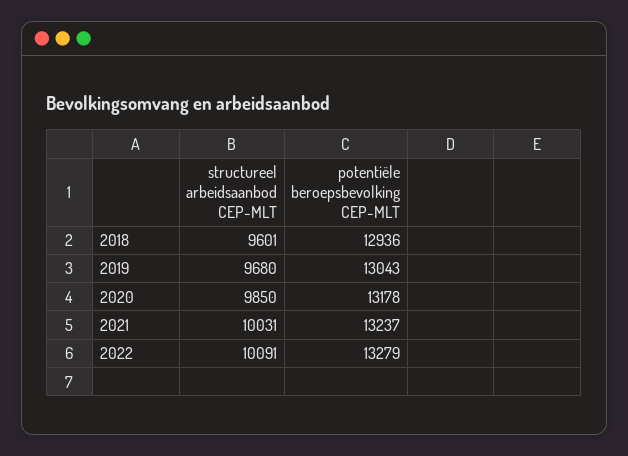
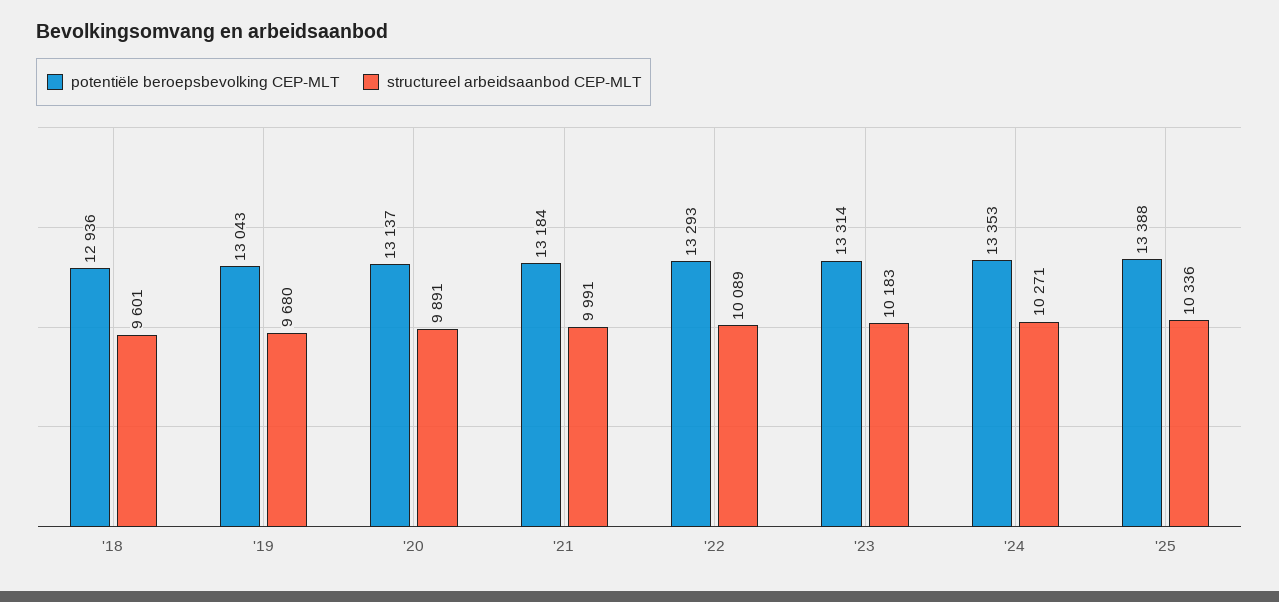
structureel arbeidsaanbod CEP-MLT, 2020: 9850 -> 9891
potentiële beroepsbevolking CEP-MLT, 2020: 13178 -> 13137
structureel arbeidsaanbod CEP-MLT, 2021: 10031 -> 9991
potentiële beroepsbevolking CEP-MLT, 2021: 13237 -> 13184
structureel arbeidsaanbod CEP-MLT, 2022: 10091 -> 10089
potentiële beroepsbevolking CEP-MLT, 2022: 13279 -> 13293
potentiële beroepsbevolking CEP-MLT, '23: none -> 13314
structureel arbeidsaanbod CEP-MLT, '23: none -> 10183
potentiële beroepsbevolking CEP-MLT, '24: none -> 13353
structureel arbeidsaanbod CEP-MLT, '24: none -> 10271
potentiële beroepsbevolking CEP-MLT, '25: none -> 13388
structureel arbeidsaanbod CEP-MLT, '25: none -> 10336

